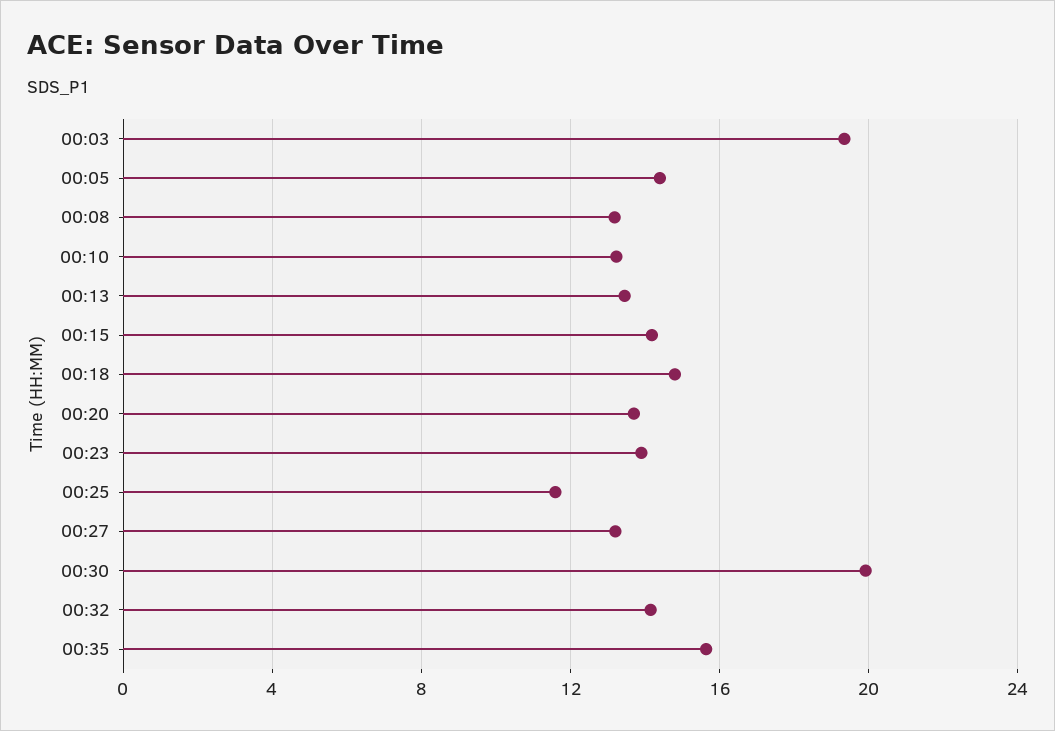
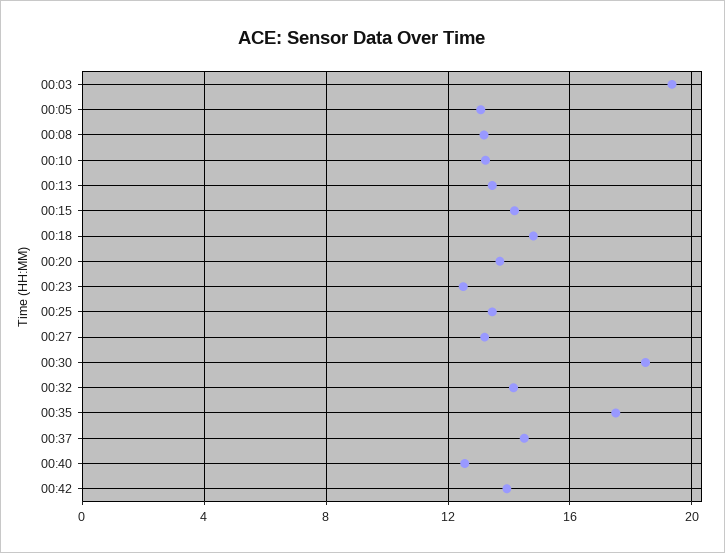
00:05: 14.5 -> 13
00:23: 14 -> 12.5
00:25: 11.5 -> 13.5
00:30: 20 -> 18.5
00:35: 15.5 -> 17.5
00:37: none -> 14.5
00:40: none -> 12.5
00:42: none -> 14

